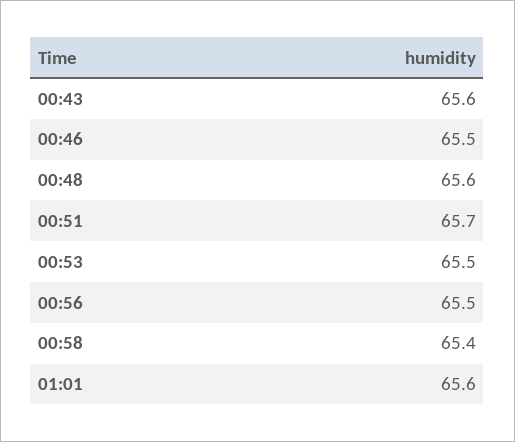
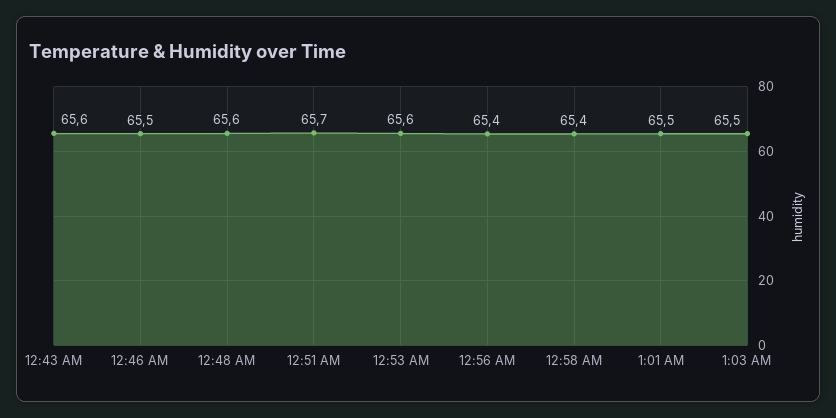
00:53: 65.5 -> 65.6
00:56: 65.5 -> 65.4
01:01: 65.6 -> 65.5
1:03 AM: none -> 65.5

